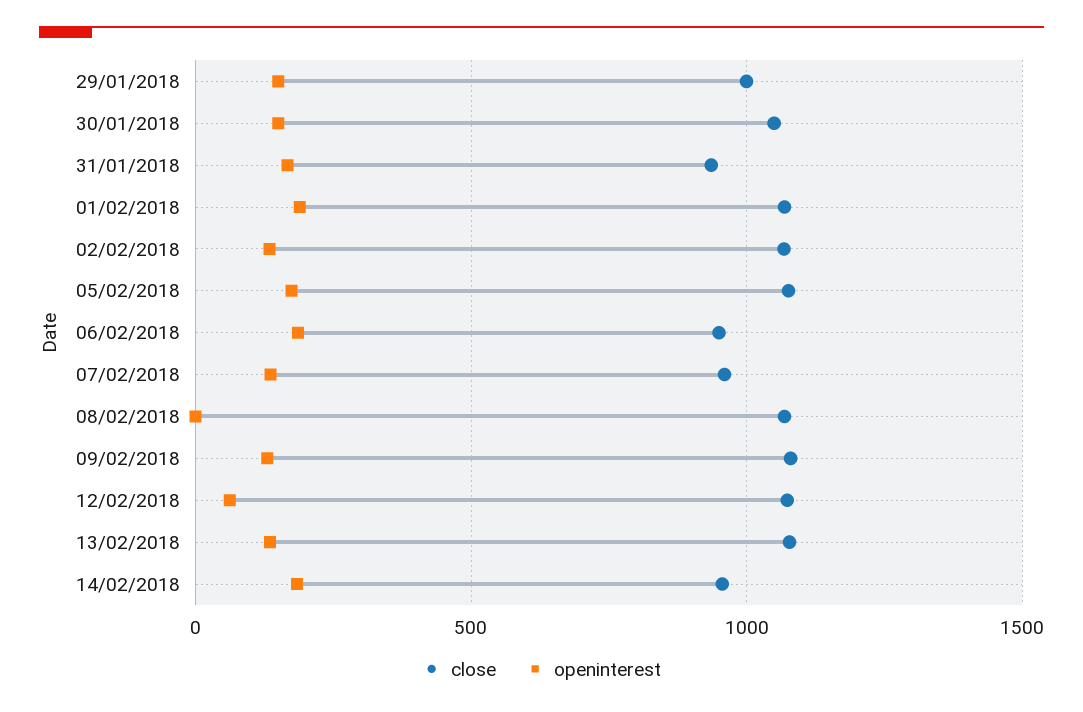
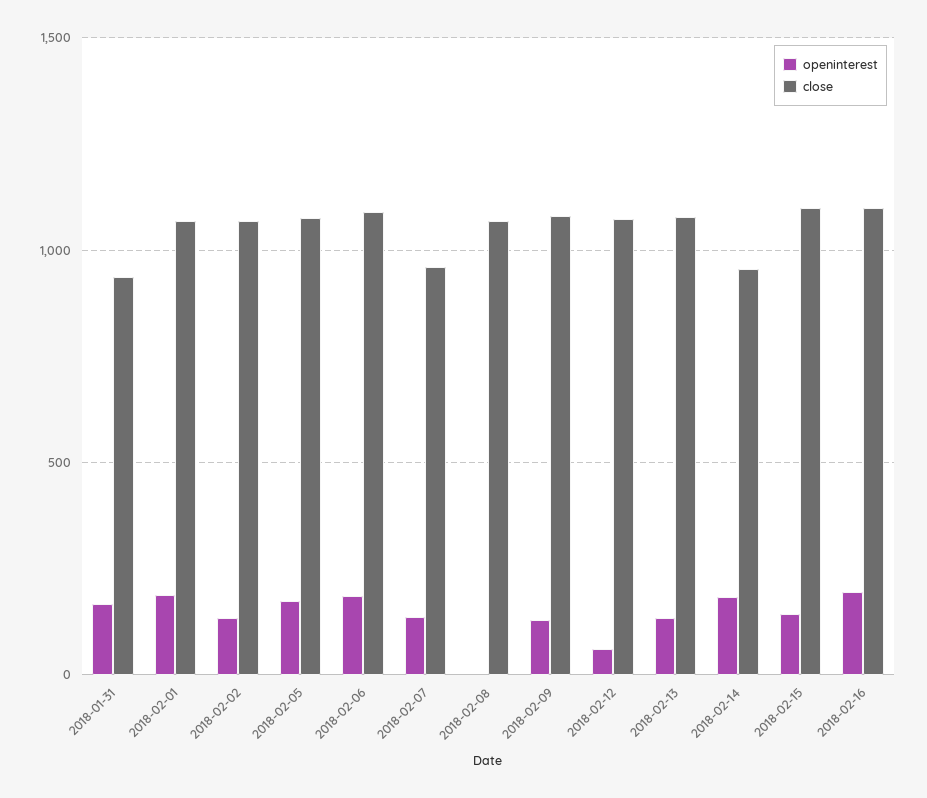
close, 29/01/2018: 1000 -> none
openinterest, 29/01/2018: 150 -> none
close, 30/01/2018: 1050 -> none
openinterest, 30/01/2018: 150 -> none
close, 06/02/2018: 950 -> 1100
openinterest, 2018-02-15: none -> 150
close, 2018-02-15: none -> 1100
openinterest, 2018-02-16: none -> 200
close, 2018-02-16: none -> 1100

